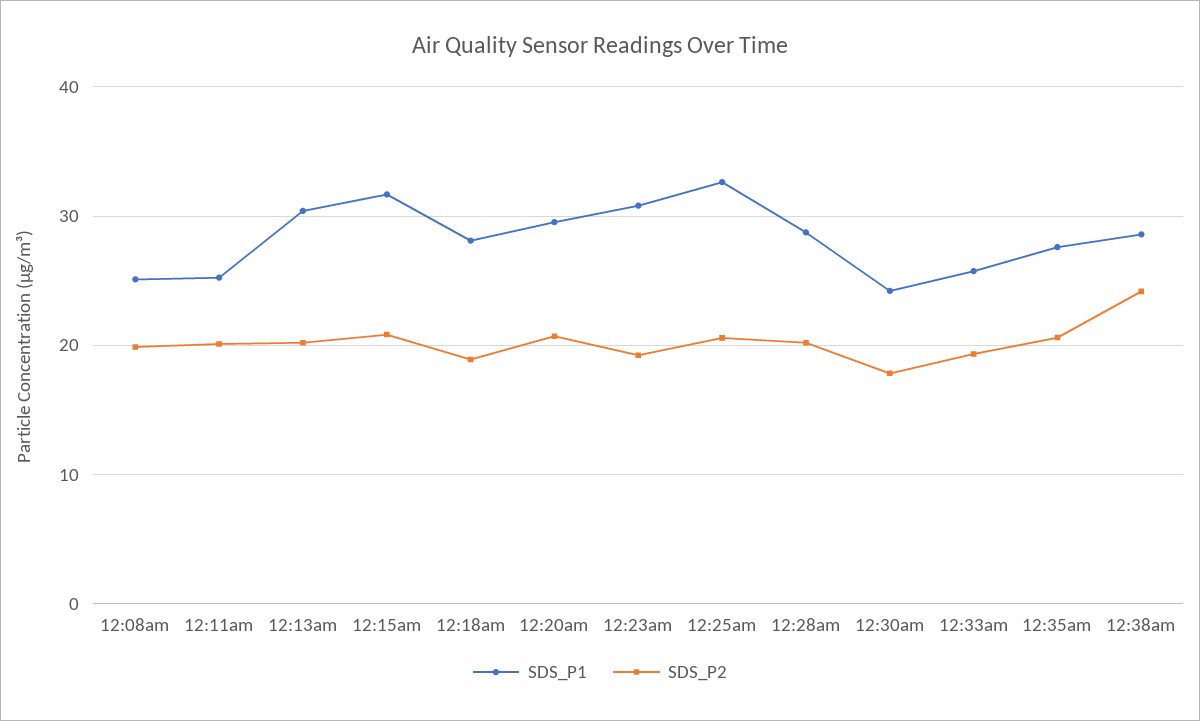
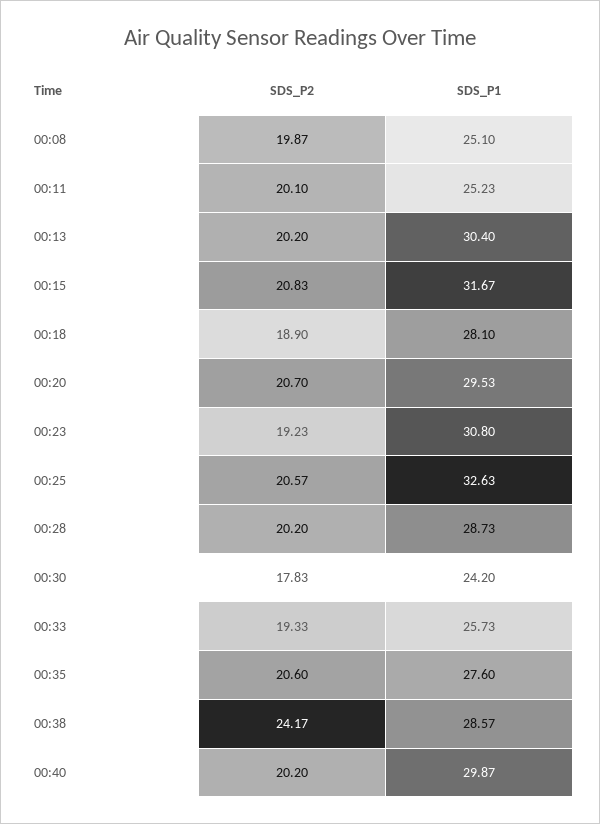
SDS_P2, 00:40: none -> 20.2
SDS_P1, 00:40: none -> 29.87

